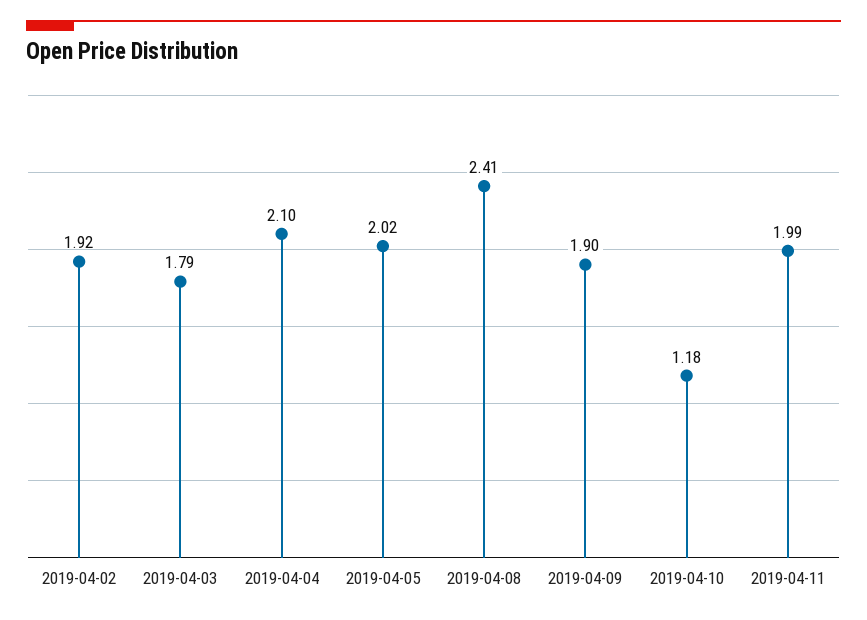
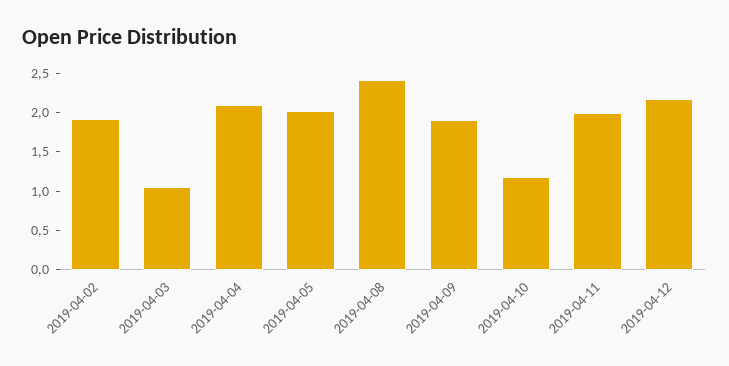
2019-04-03: 1.79 -> 1
2019-04-12: none -> 2.25

